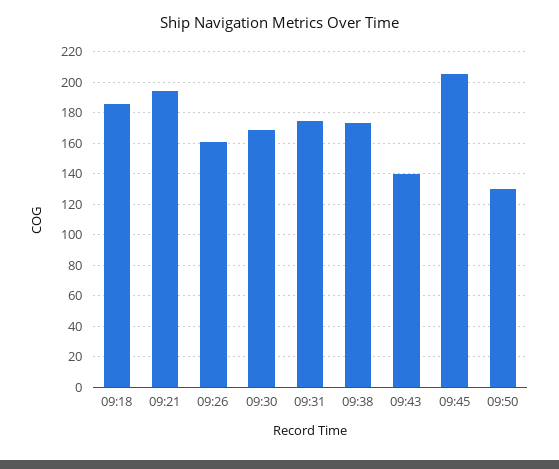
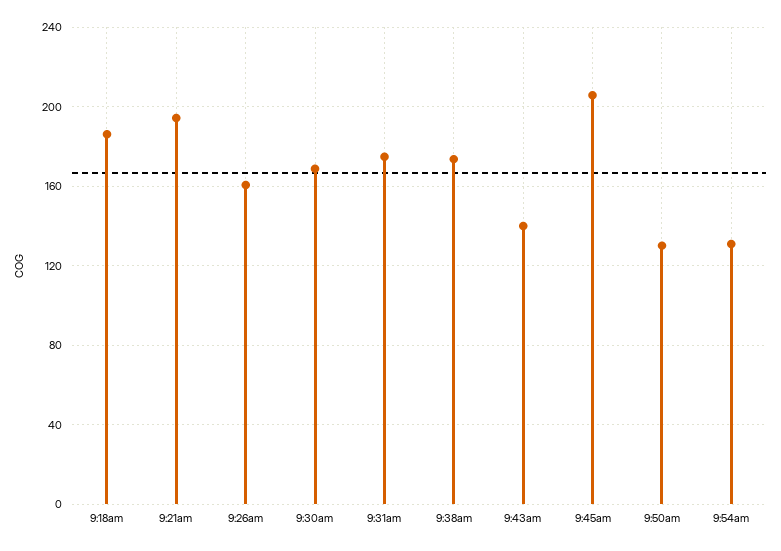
9:54am: none -> 130

